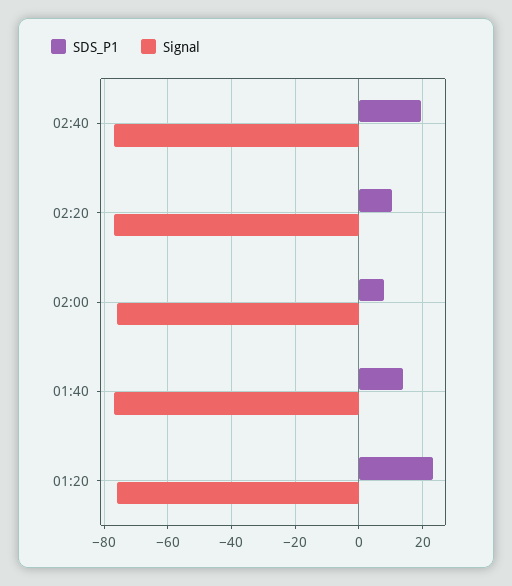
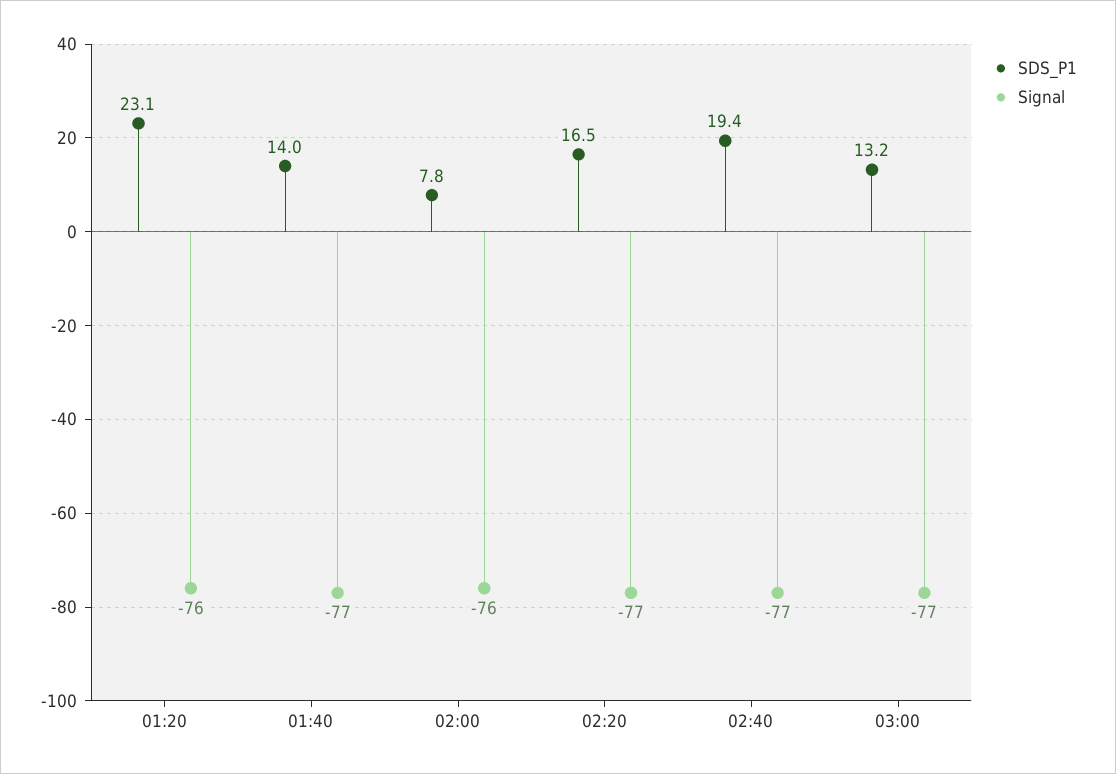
SDS_P1, 02:20: 10 -> 16.5
SDS_P1, 03:00: none -> 13.2
Signal, 03:00: none -> -77

